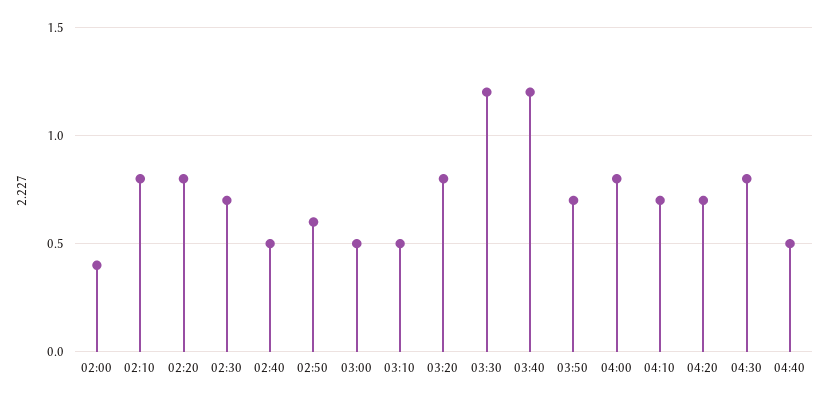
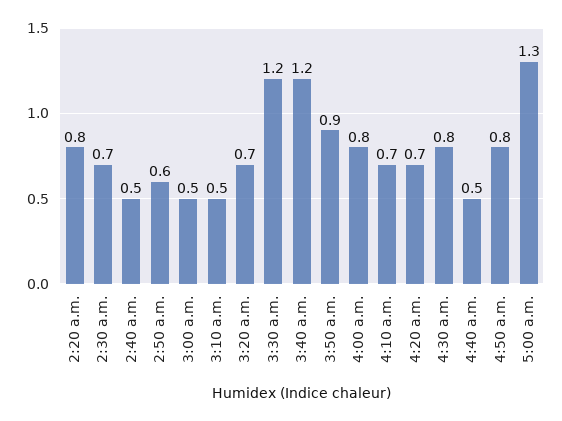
02:00: 0.4 -> none
02:10: 0.8 -> none
03:20: 0.8 -> 0.7
03:50: 0.7 -> 0.9
4:50 a.m.: none -> 0.8
5:00 a.m.: none -> 1.3

